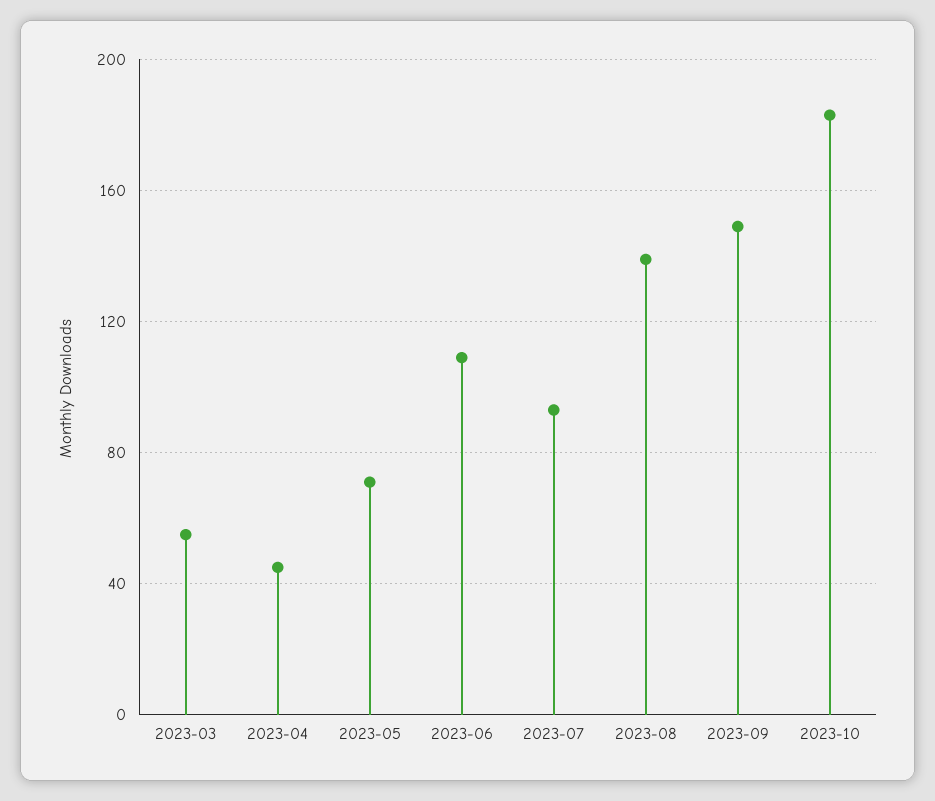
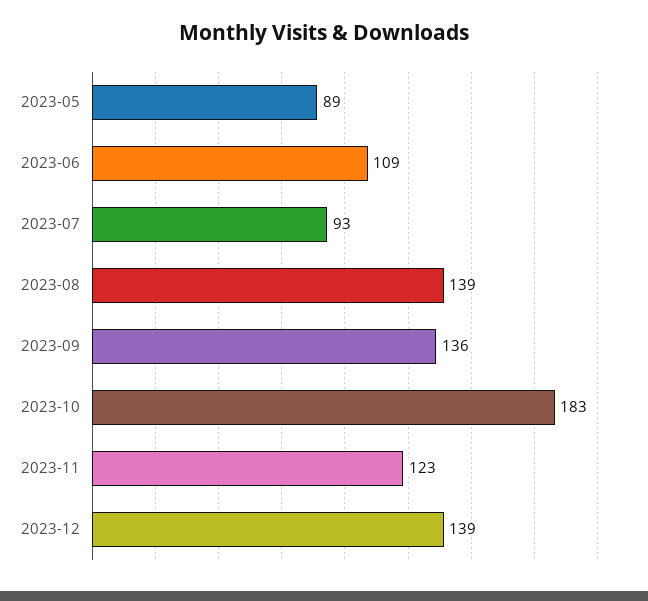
2023-03: 55 -> none
2023-04: 45 -> none
2023-05: 70 -> 89
2023-09: 150 -> 136
2023-11: none -> 123
2023-12: none -> 139

